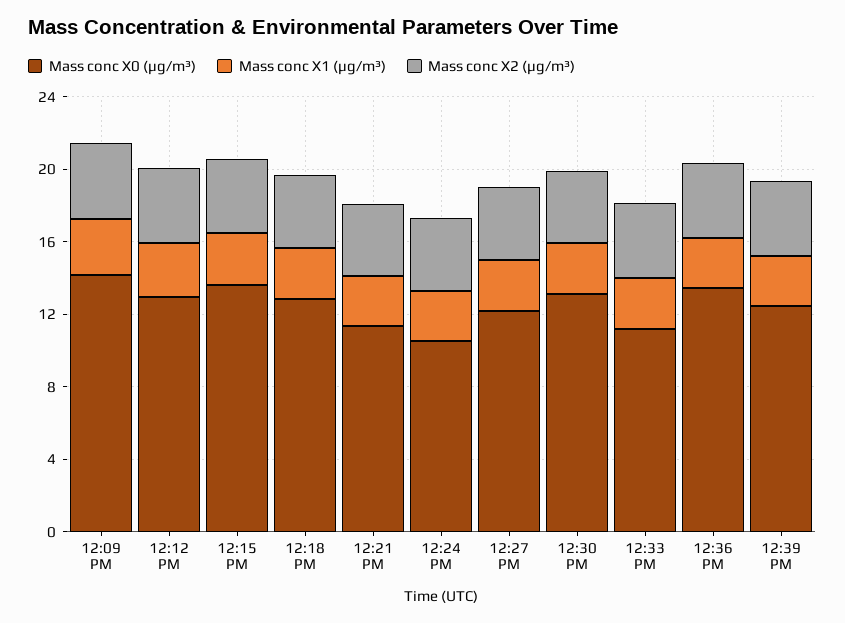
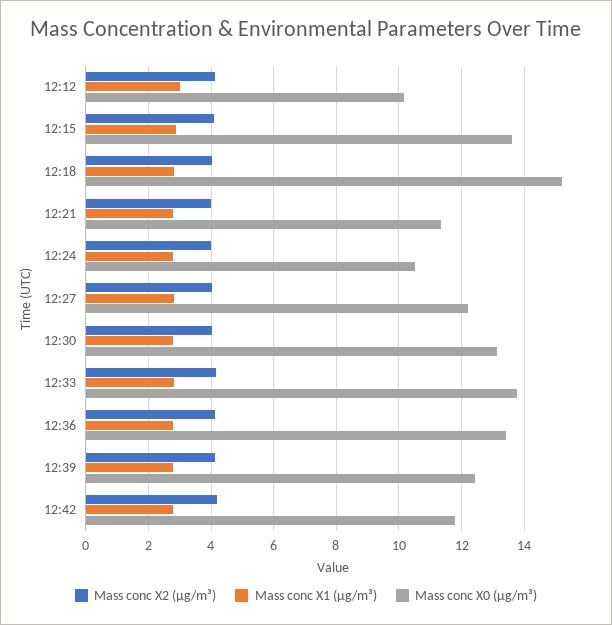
Mass conc X0 (μg/m³), 12:09 PM: 14 -> none
Mass conc X1 (μg/m³), 12:09 PM: 3 -> none
Mass conc X2 (μg/m³), 12:09 PM: 4 -> none
Mass conc X0 (μg/m³), 12:12 PM: 13 -> 10.2
Mass conc X0 (μg/m³), 12:18 PM: 13 -> 15.2
Mass conc X0 (μg/m³), 12:33 PM: 11 -> 13.8
Mass conc X2 (μg/m³), 12:42: none -> 4.2
Mass conc X1 (μg/m³), 12:42: none -> 2.8
Mass conc X0 (μg/m³), 12:42: none -> 11.8

